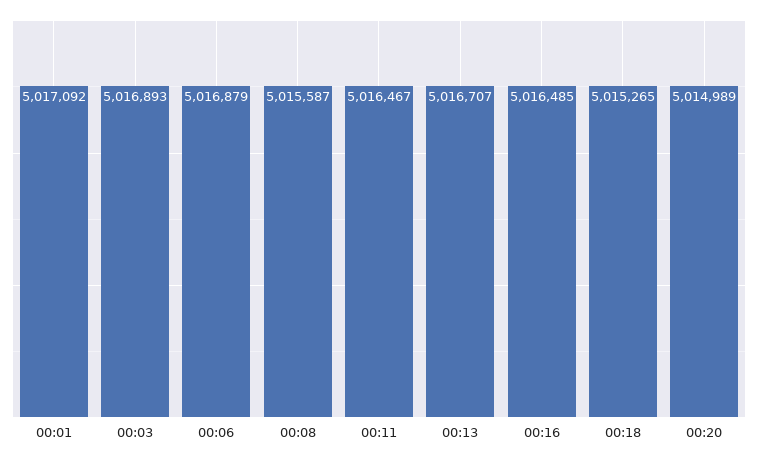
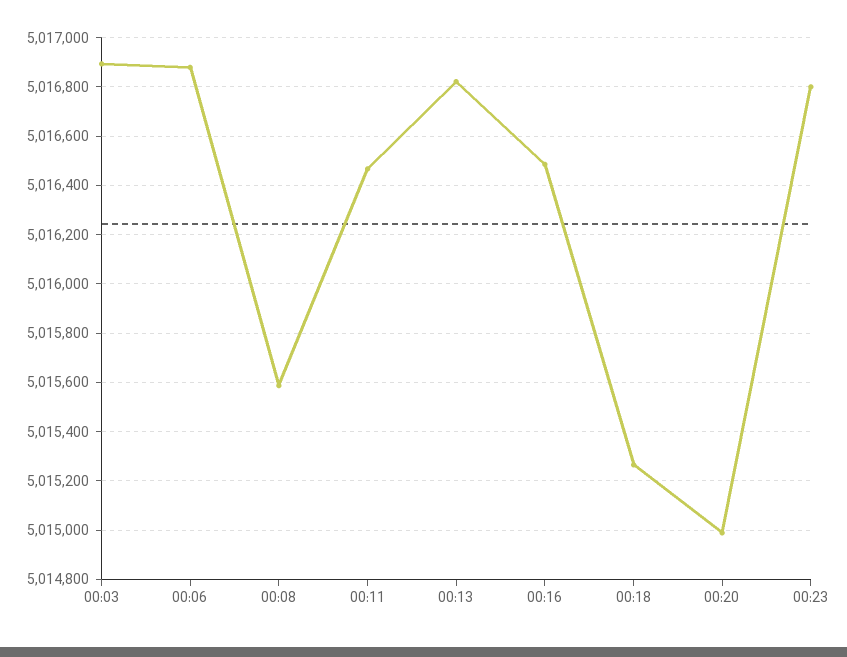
00:01: 5017092 -> none
00:13: 5016707 -> 5016825
00:23: none -> 5016800

